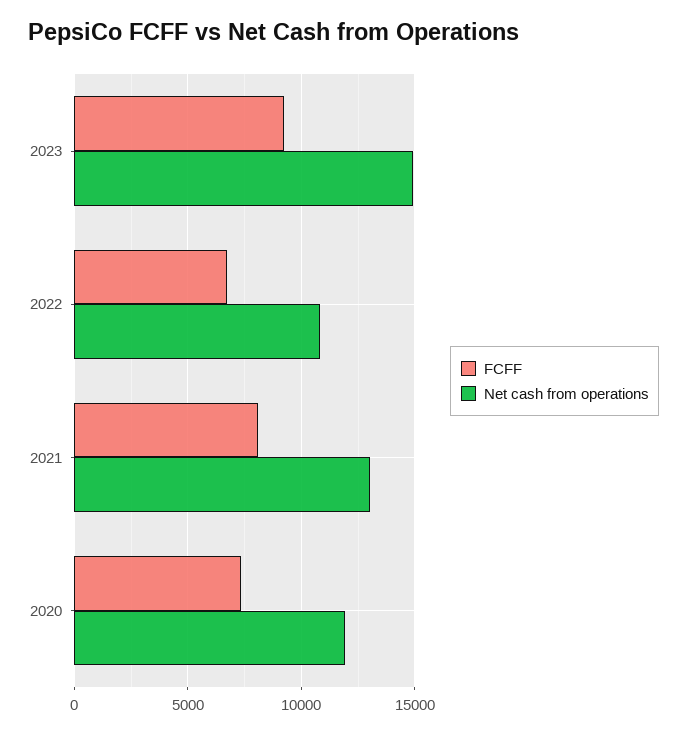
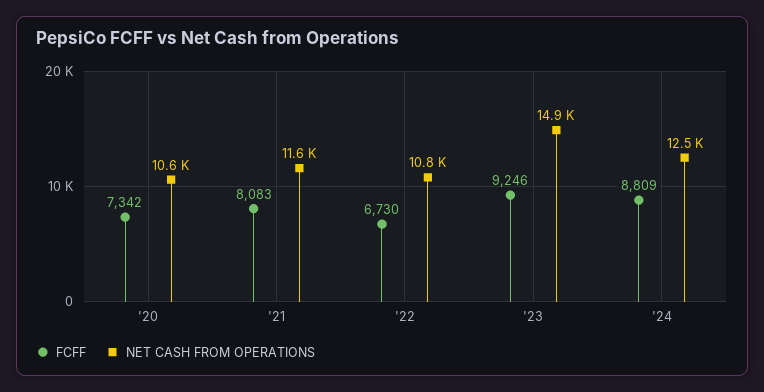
Net cash from operations, 2021: 13000 -> 11600
Net cash from operations, 2020: 12000 -> 10600
FCFF, '24: none -> 8809
Net cash from operations, '24: none -> 12500

